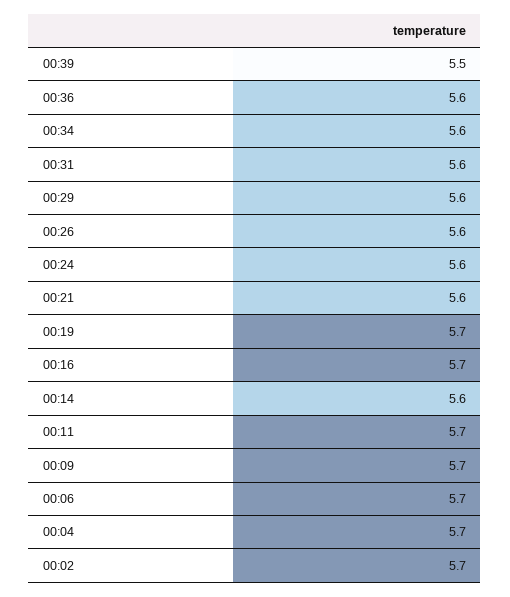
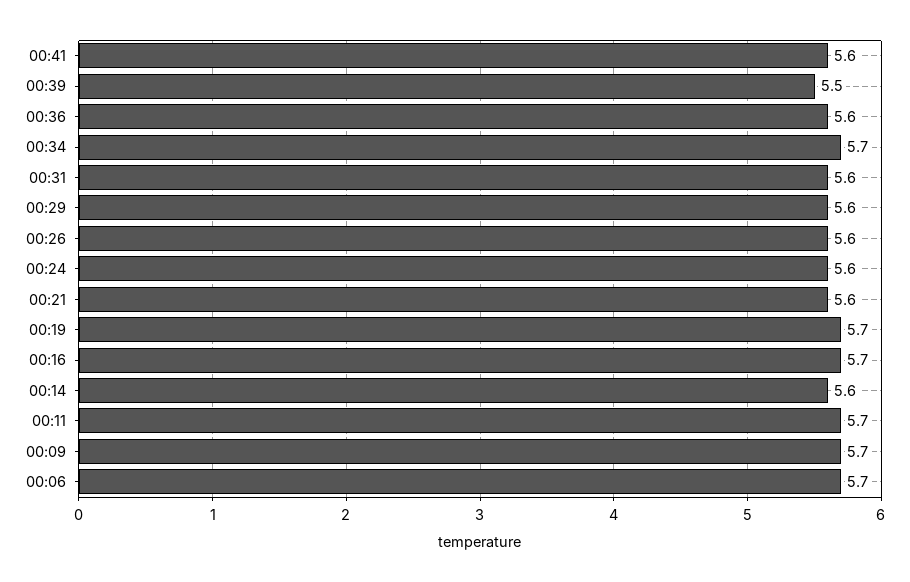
00:34: 5.6 -> 5.7
00:04: 5.7 -> none
00:02: 5.7 -> none
00:41: none -> 5.6

